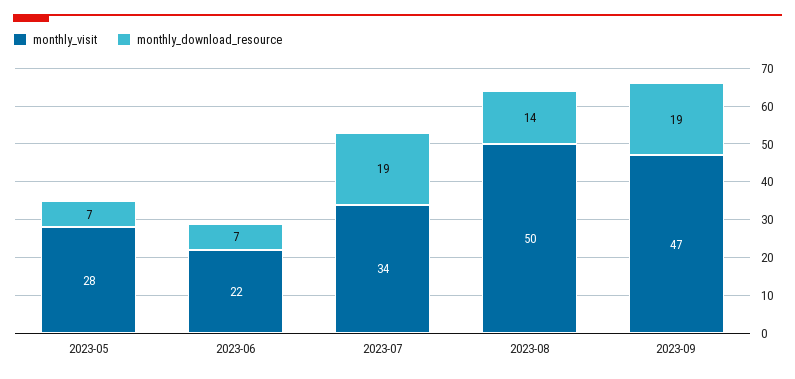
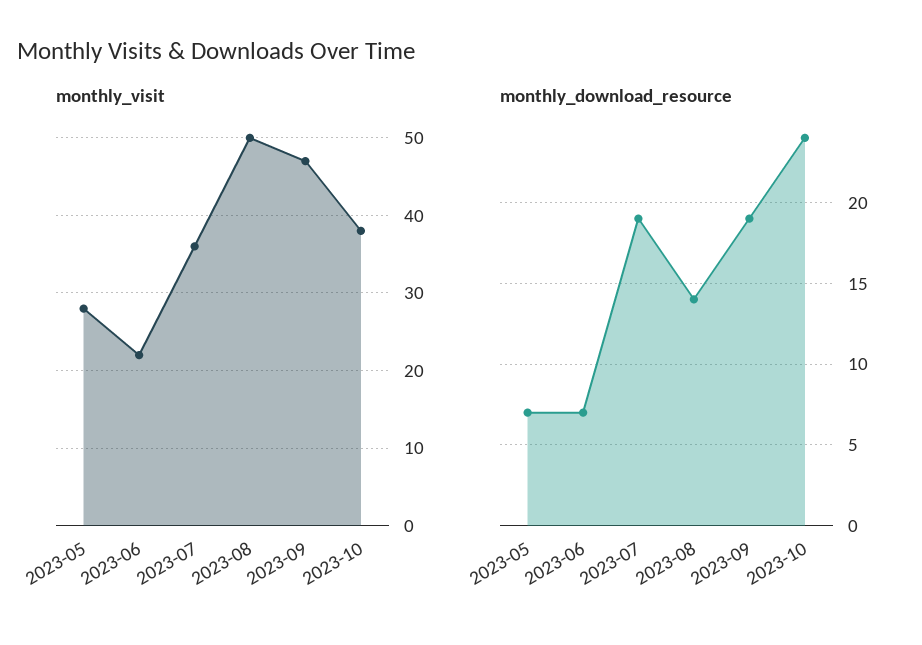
monthly_visit, 2023-07: 34 -> 36
monthly_visit, 2023-10: none -> 38
monthly_download_resource, 2023-10: none -> 24

